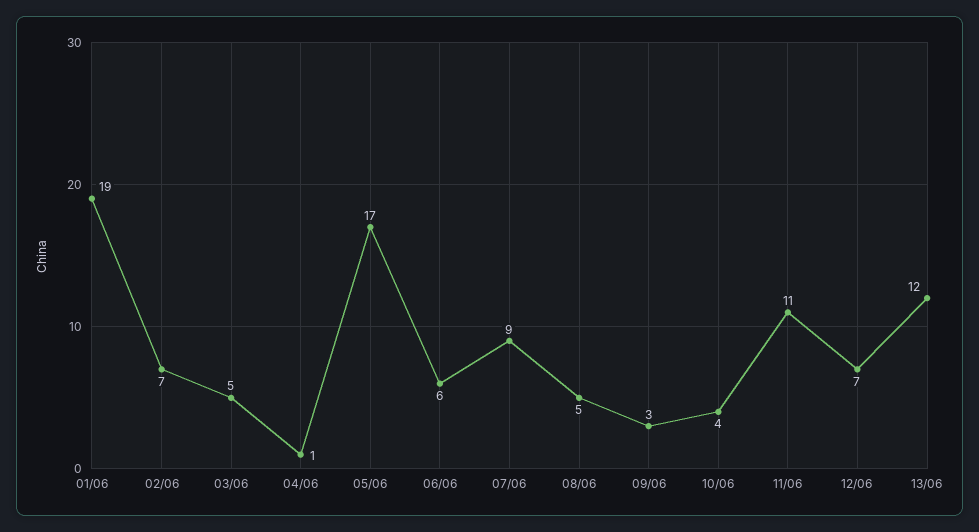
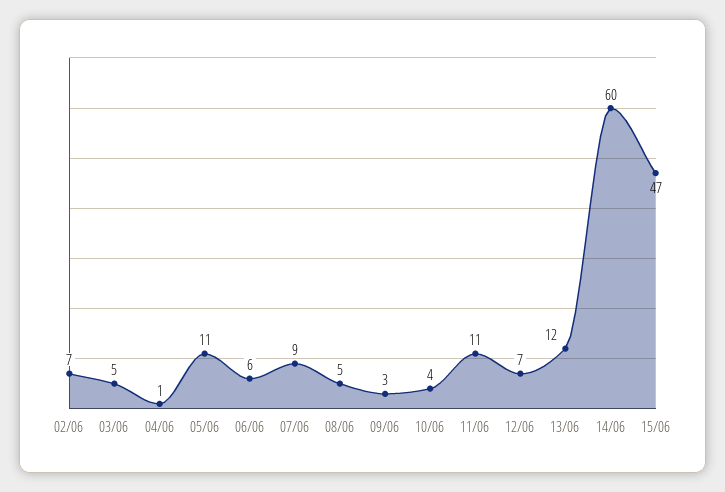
01/06: 19 -> none
05/06: 17 -> 11
14/06: none -> 60
15/06: none -> 47

